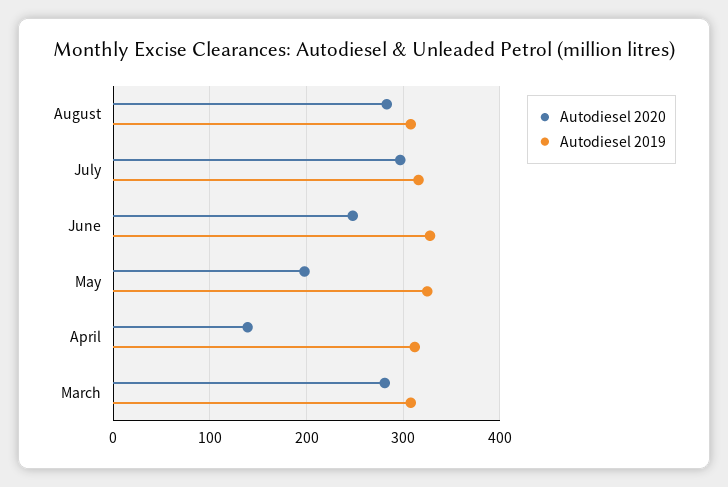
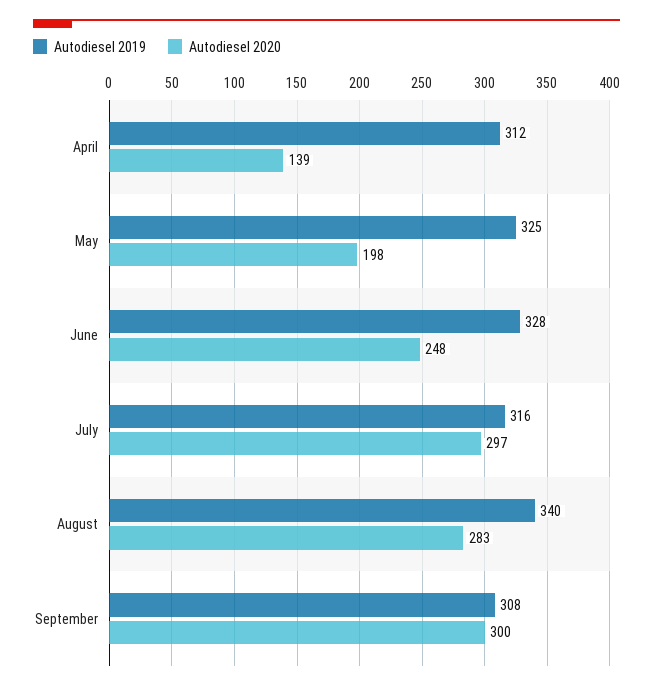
Autodiesel 2019, August: 310 -> 340
Autodiesel 2020, March: 280 -> none
Autodiesel 2019, March: 310 -> none
Autodiesel 2019, September: none -> 308
Autodiesel 2020, September: none -> 300

